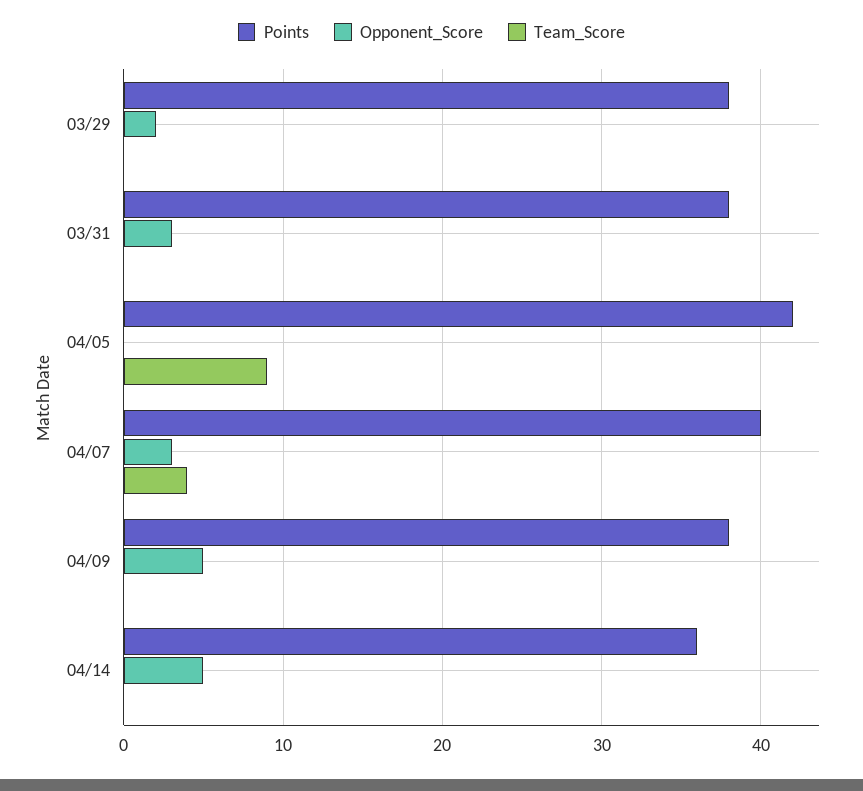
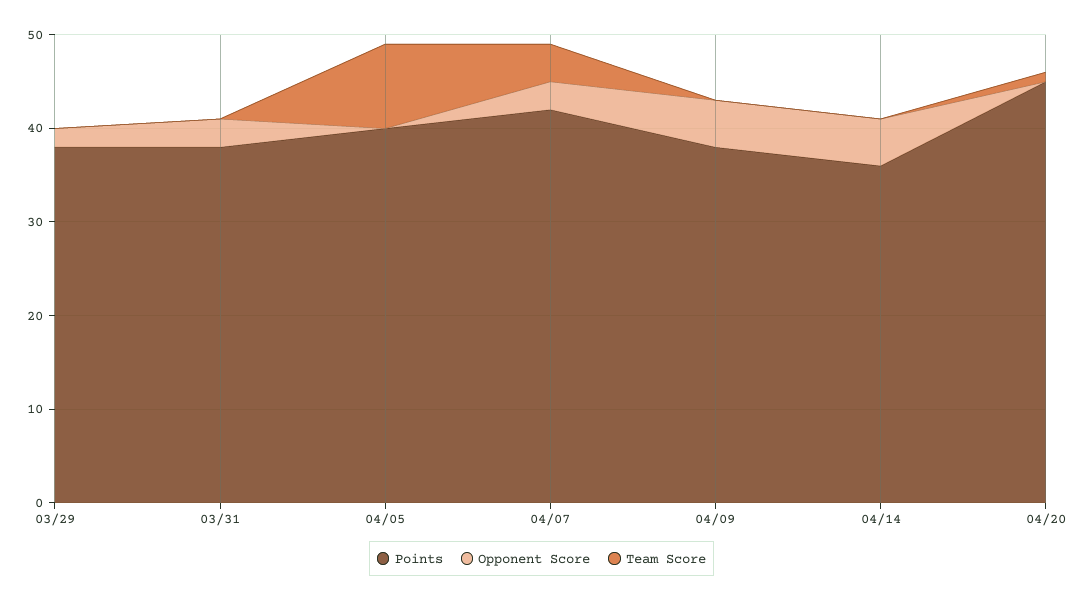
Points, 04/05: 42 -> 40
Points, 04/07: 40 -> 42
Points, 04/20: none -> 45
Opponent_Score, 04/20: none -> 0
Team_Score, 04/20: none -> 1

